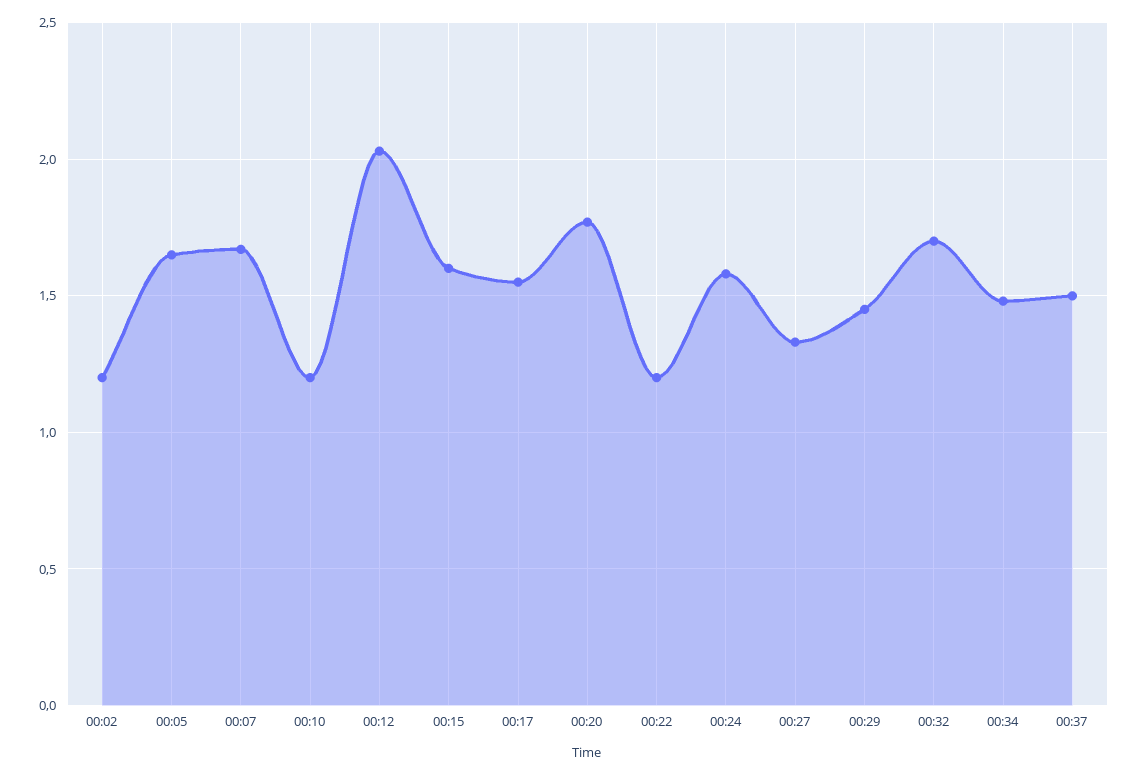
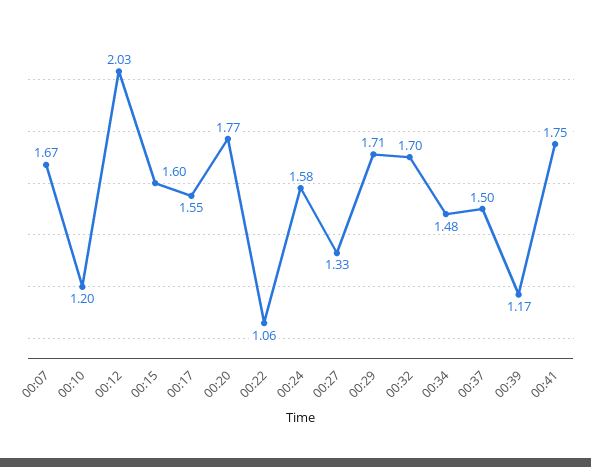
00:02: 1.2 -> none
00:05: 1.65 -> none
00:22: 1.2 -> 1.06
00:29: 1.45 -> 1.71
00:39: none -> 1.17
00:41: none -> 1.75

